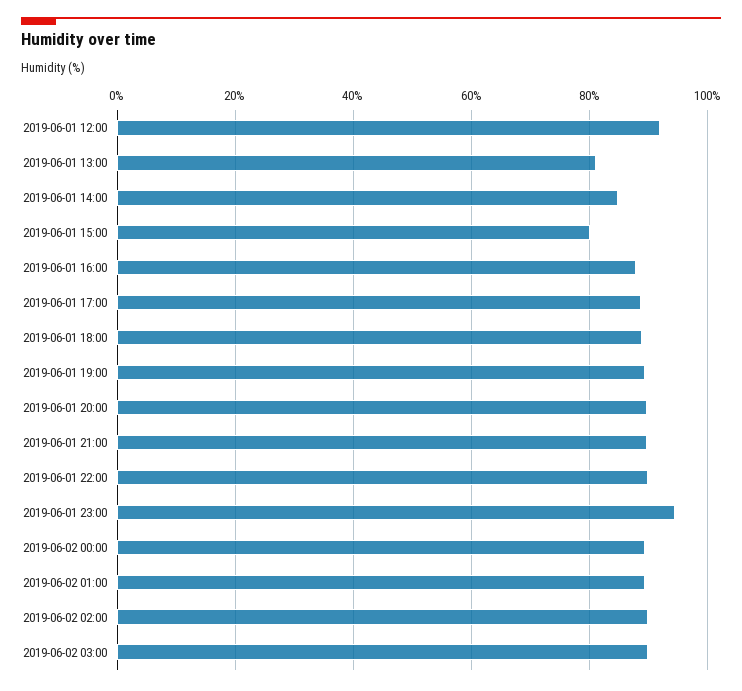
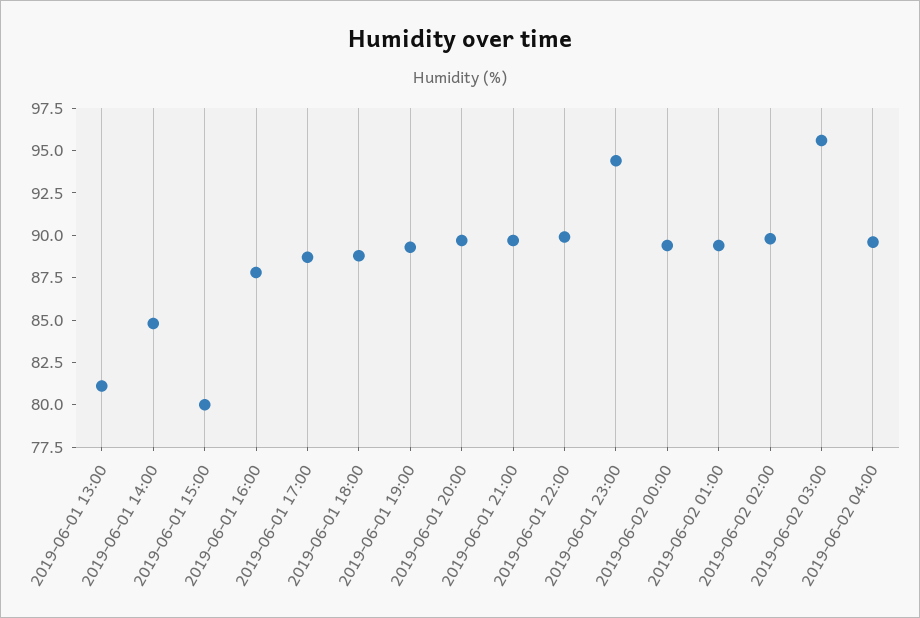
2019-06-01 12:00: 92 -> none
2019-06-02 03:00: 90 -> 95.5
2019-06-02 04:00: none -> 89.5

